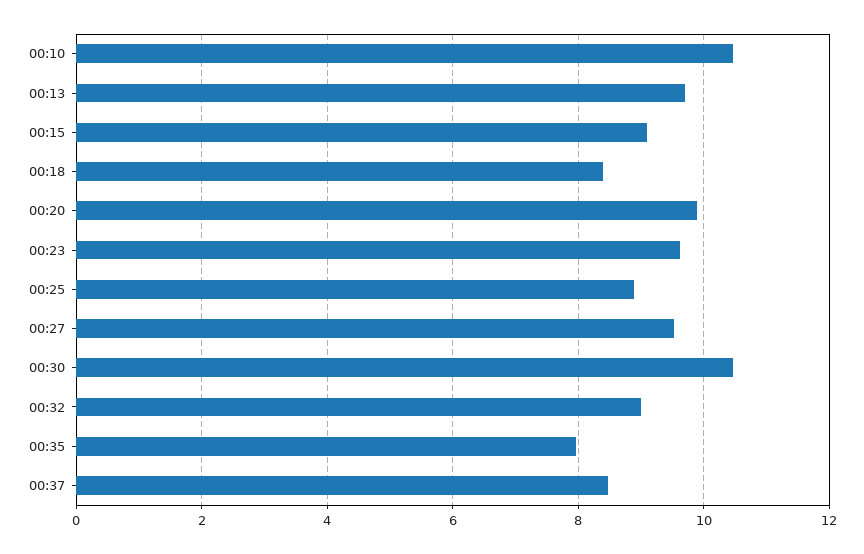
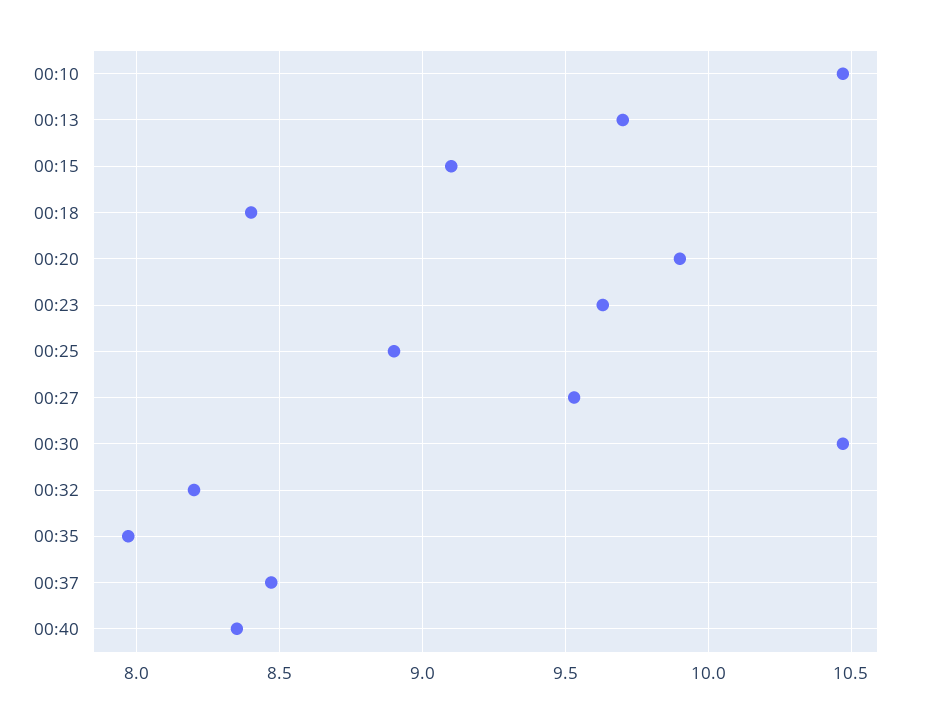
00:32: 9 -> 8.2
00:40: none -> 8.35

